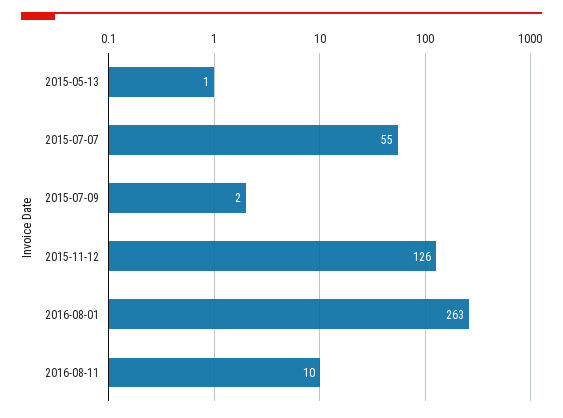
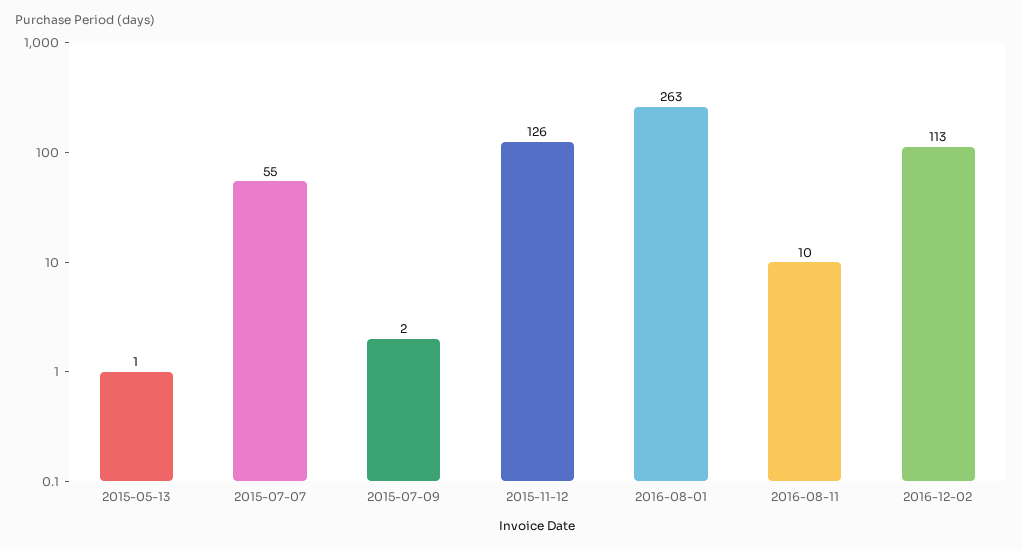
2016-12-02: none -> 113

